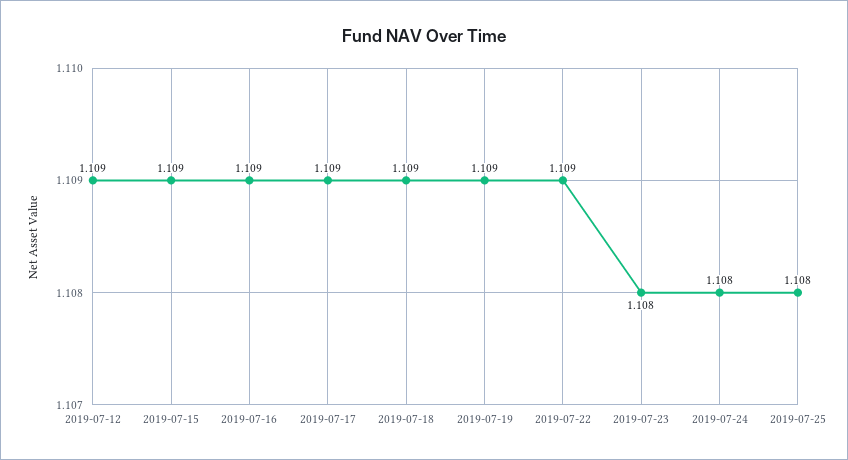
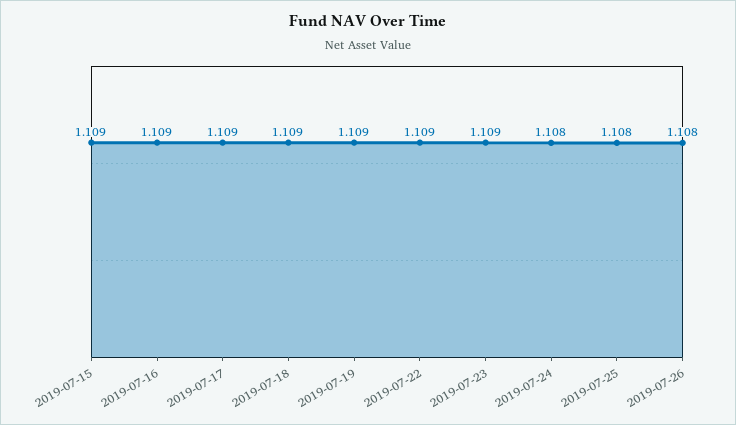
2019-07-12: 1.109 -> none
2019-07-23: 1.108 -> 1.109
2019-07-26: none -> 1.108

